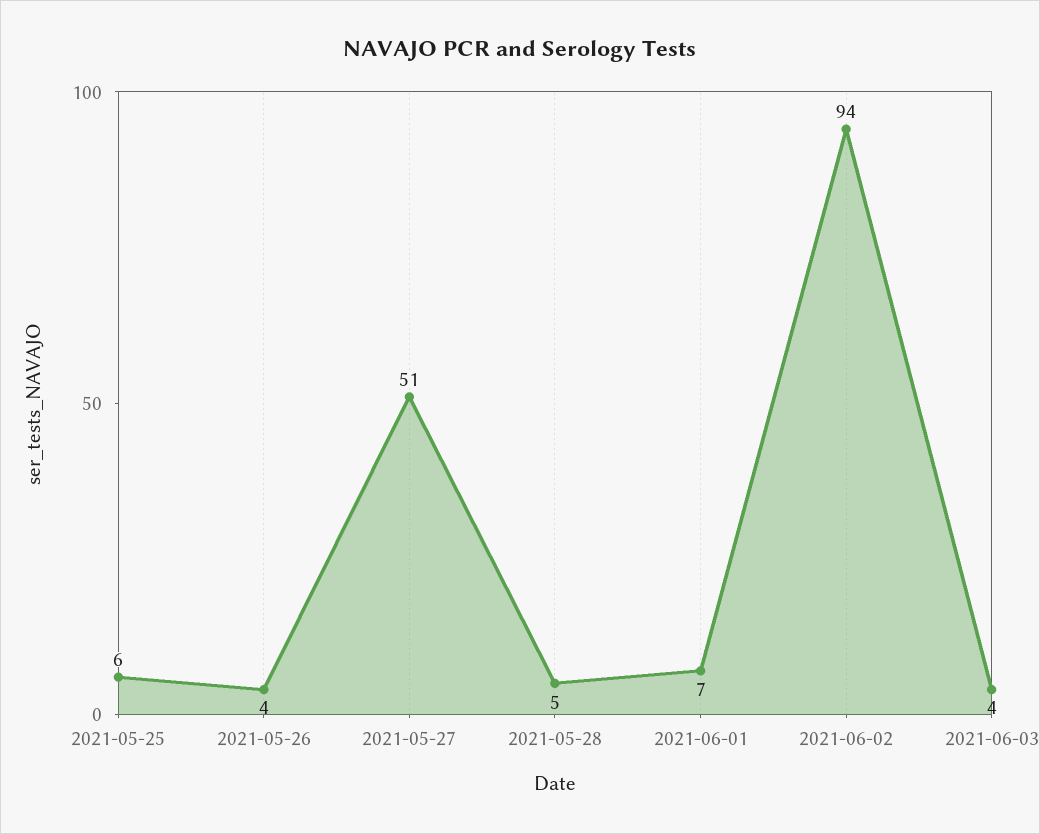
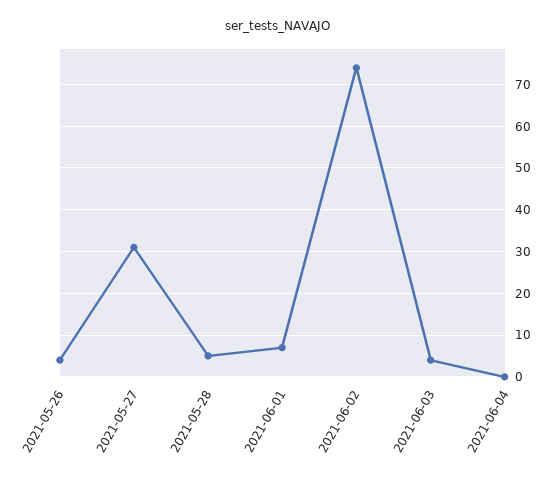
2021-05-25: 6 -> none
2021-05-27: 51 -> 30
2021-06-02: 94 -> 75
2021-06-04: none -> 0

